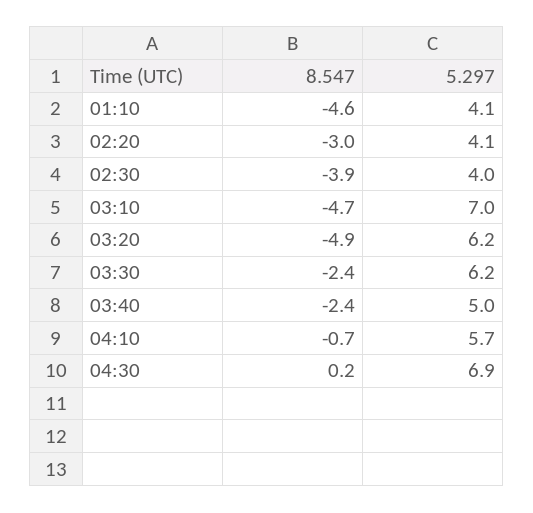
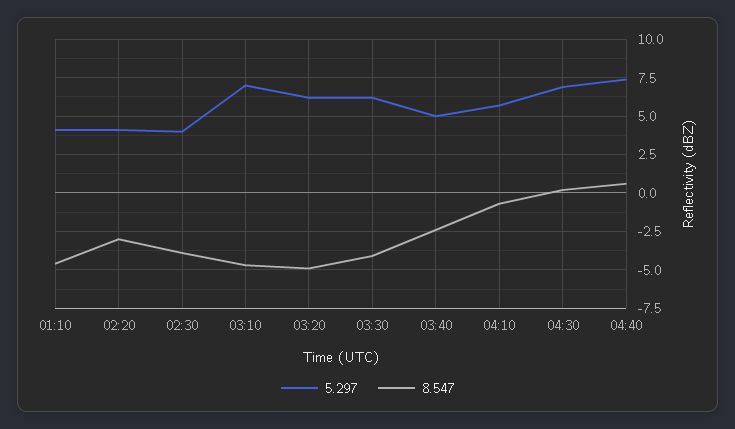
8.547, 03:30: -2.4 -> -4
5.297, 04:40: none -> 7.5
8.547, 04:40: none -> 0.5

